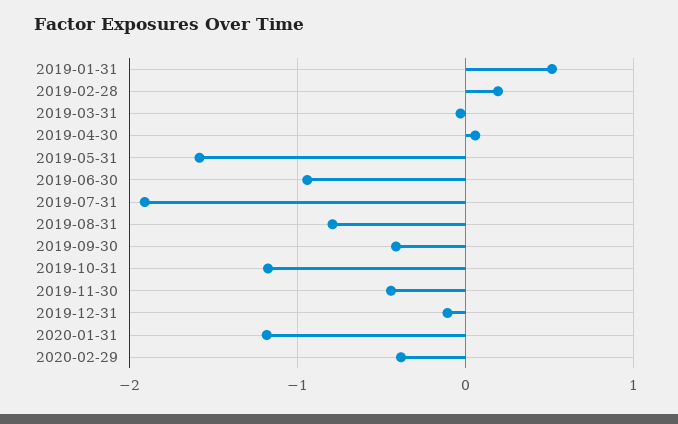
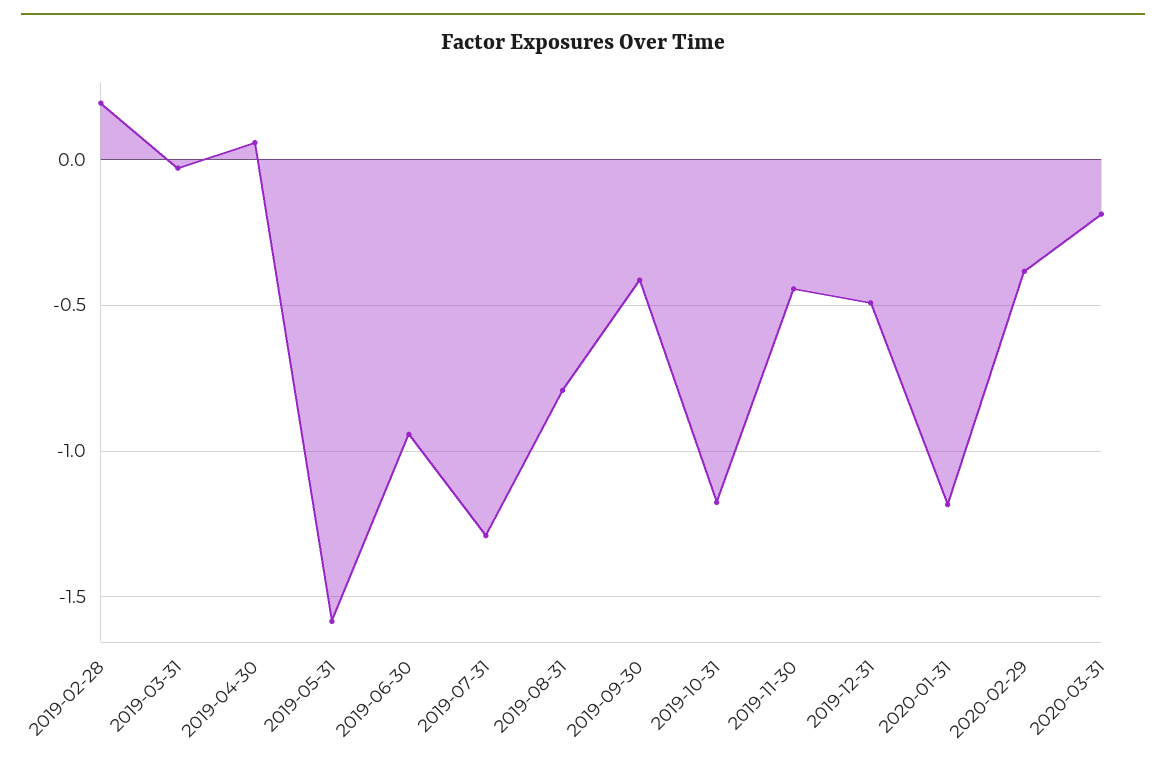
2019-01-31: 0.5 -> none
2019-07-31: -1.9 -> -1.3
2019-12-31: -0.1 -> -0.5
2020-03-31: none -> -0.2

